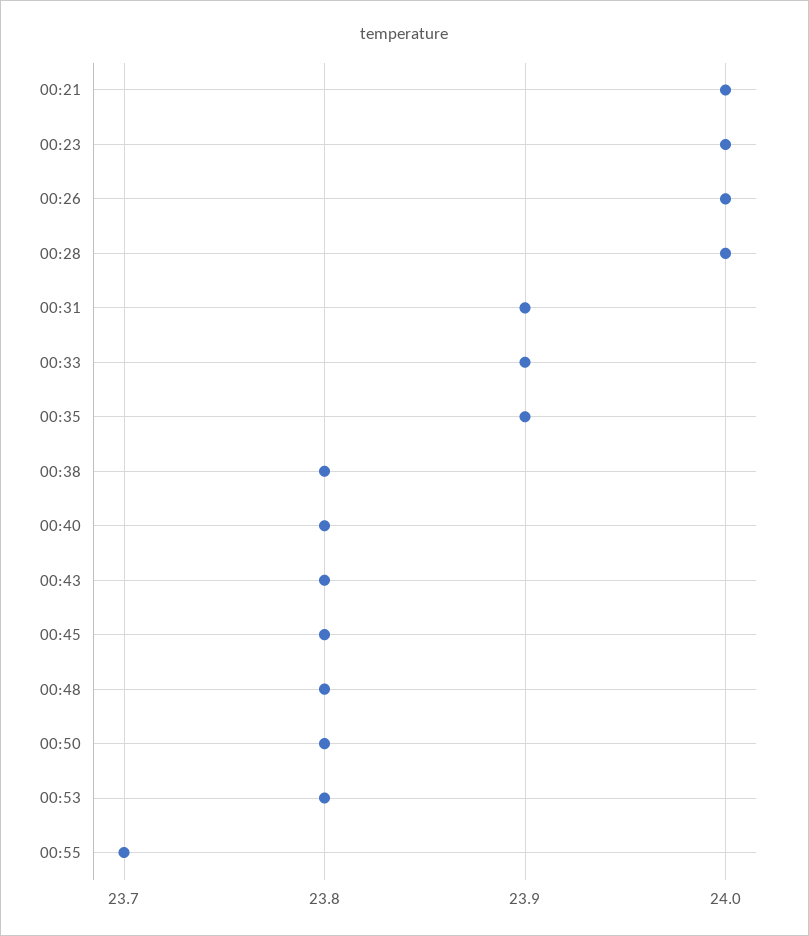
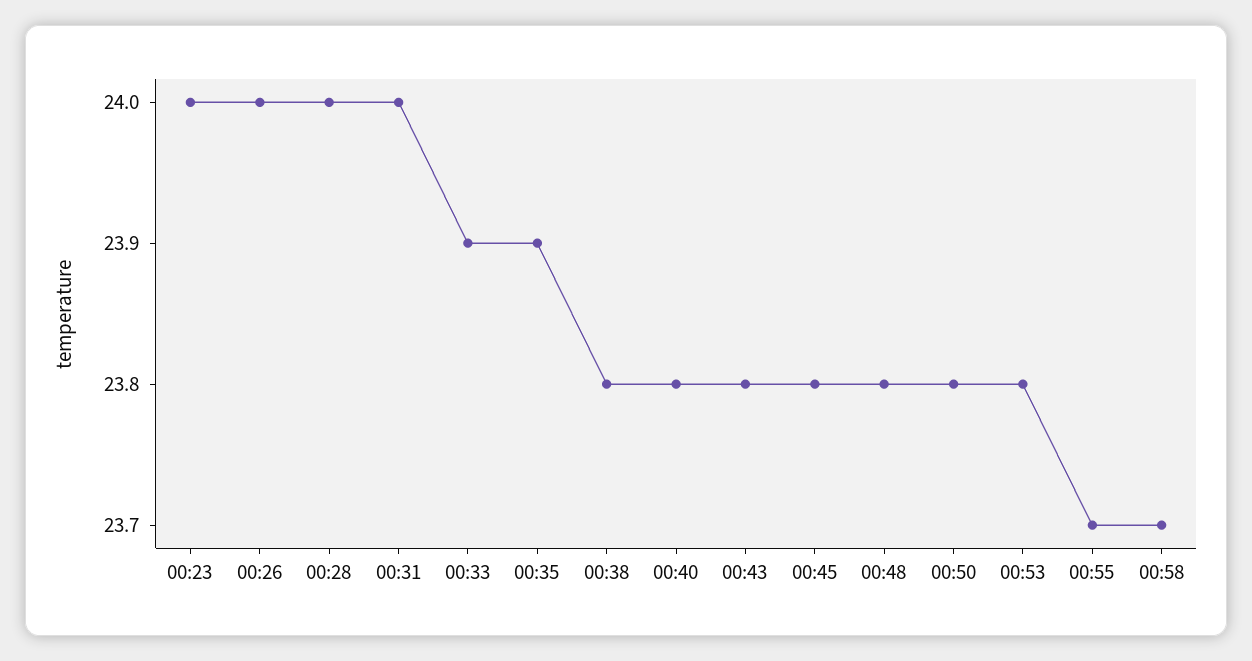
00:21: 24 -> none
00:31: 23.9 -> 24
00:58: none -> 23.7

